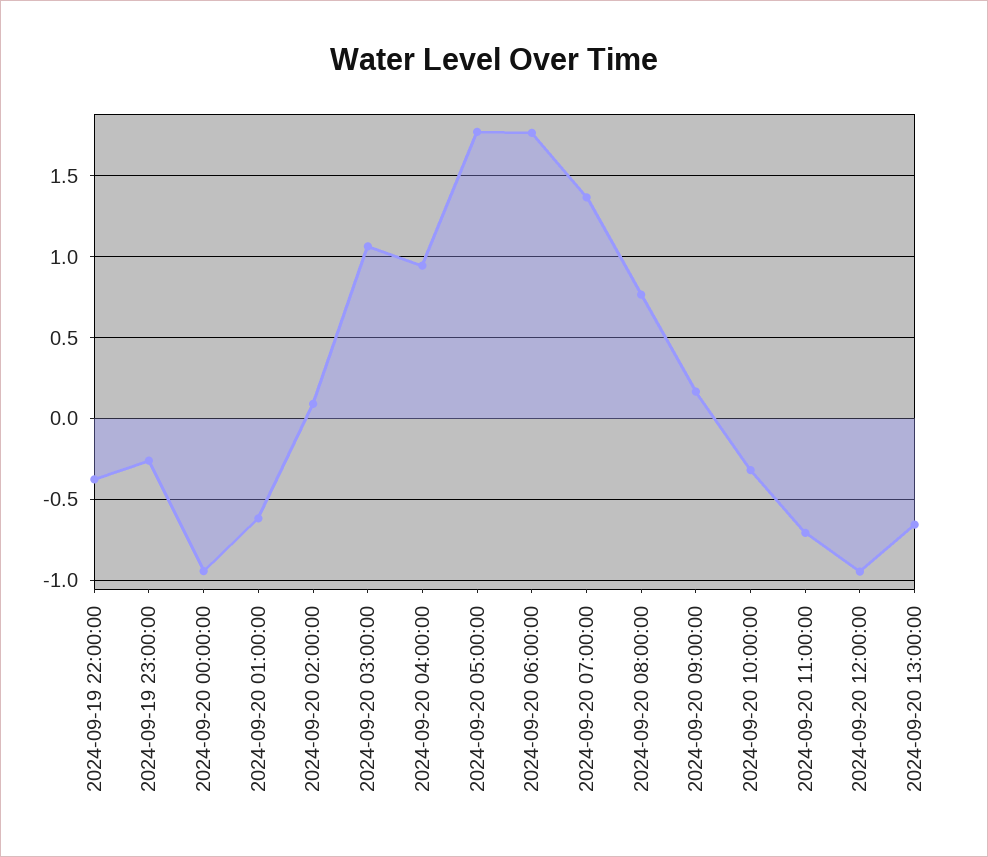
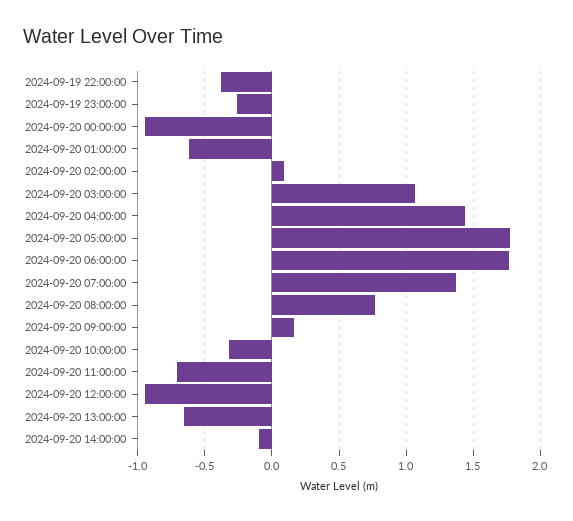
2024-09-20 04:00:00: 0.95 -> 1.45
2024-09-20 14:00:00: none -> -0.1

